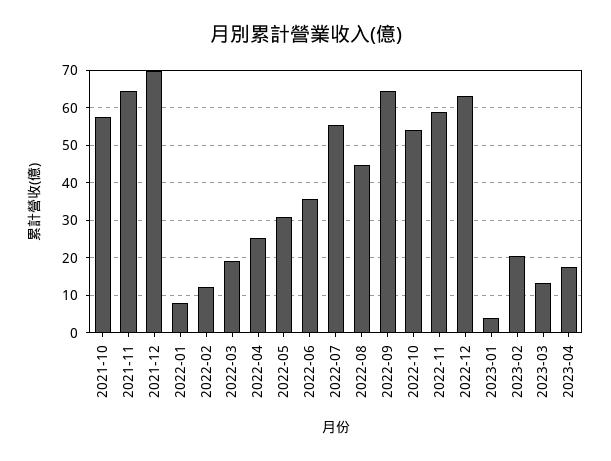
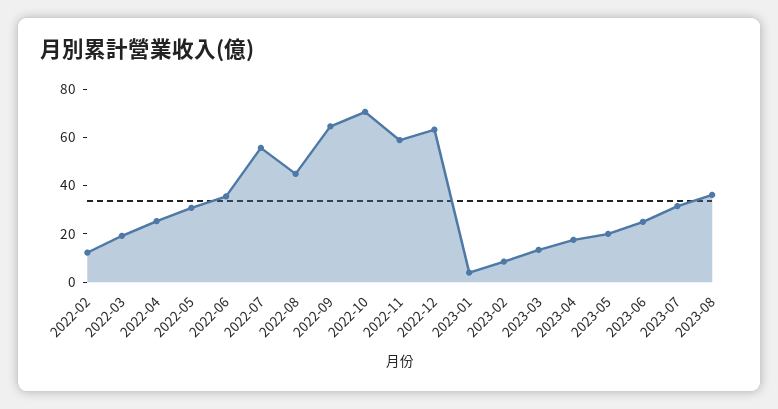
2021-10: 58 -> none
2021-11: 64 -> none
2021-12: 70 -> none
2022-01: 8 -> none
2022-10: 54 -> 70
2023-02: 20 -> 10
2023-05: none -> 20
2023-06: none -> 25
2023-07: none -> 30
2023-08: none -> 35

